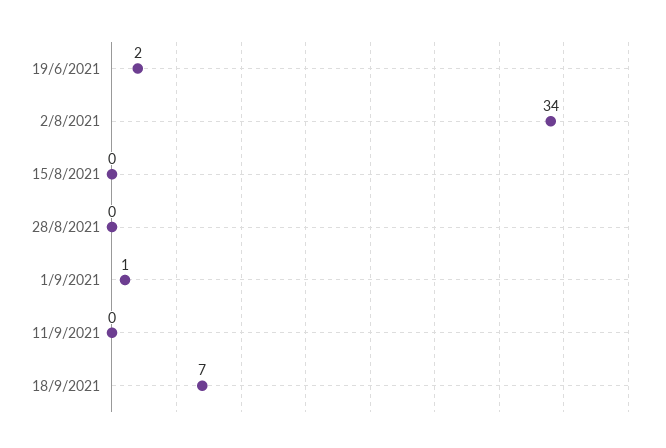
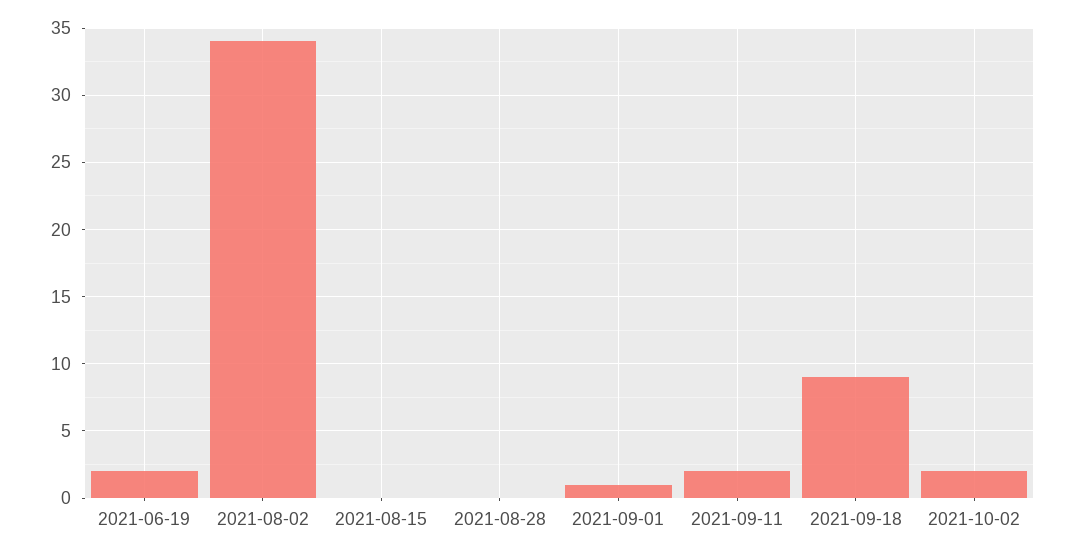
11/9/2021: 0 -> 2
18/9/2021: 7 -> 9
2021-10-02: none -> 2

